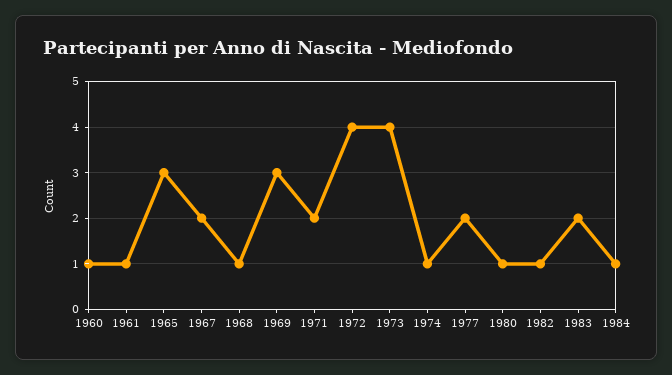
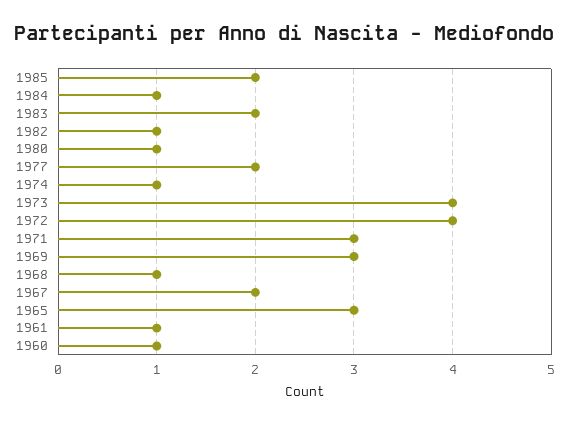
1971: 2 -> 3
1985: none -> 2

